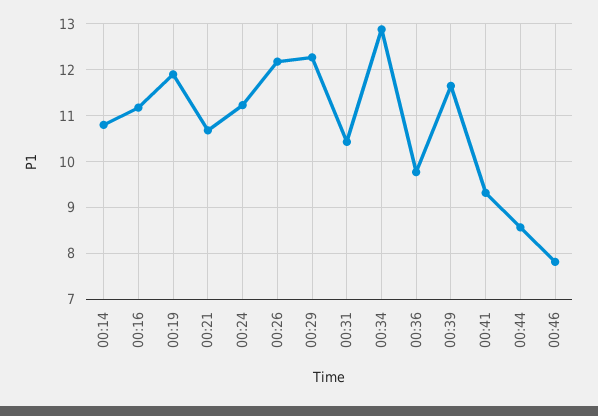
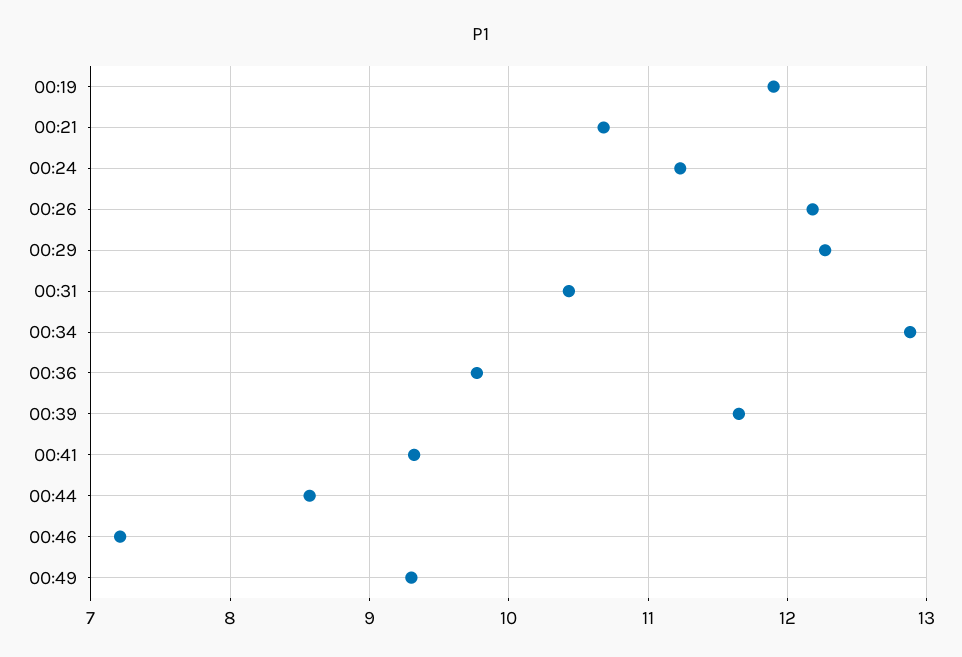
00:14: 10.8 -> none
00:16: 11.2 -> none
00:46: 7.8 -> 7.2
00:49: none -> 9.3

